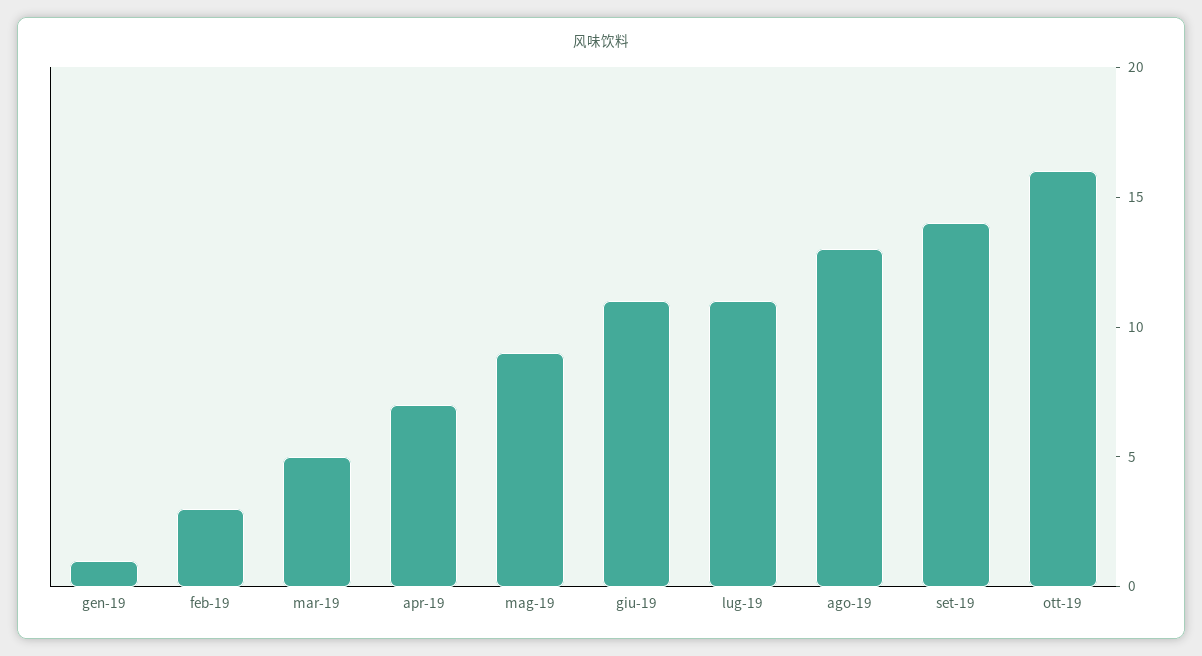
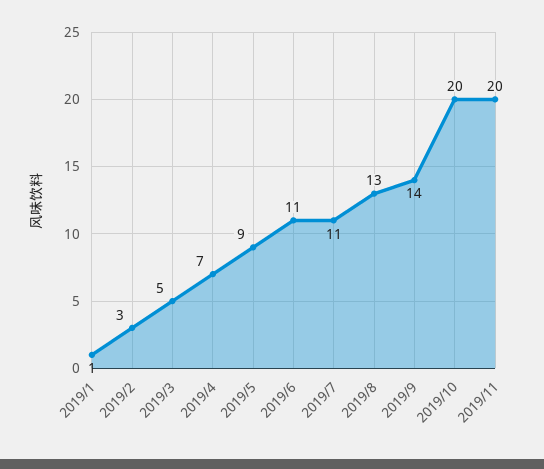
ott-19: 16 -> 20
2019/11: none -> 20

